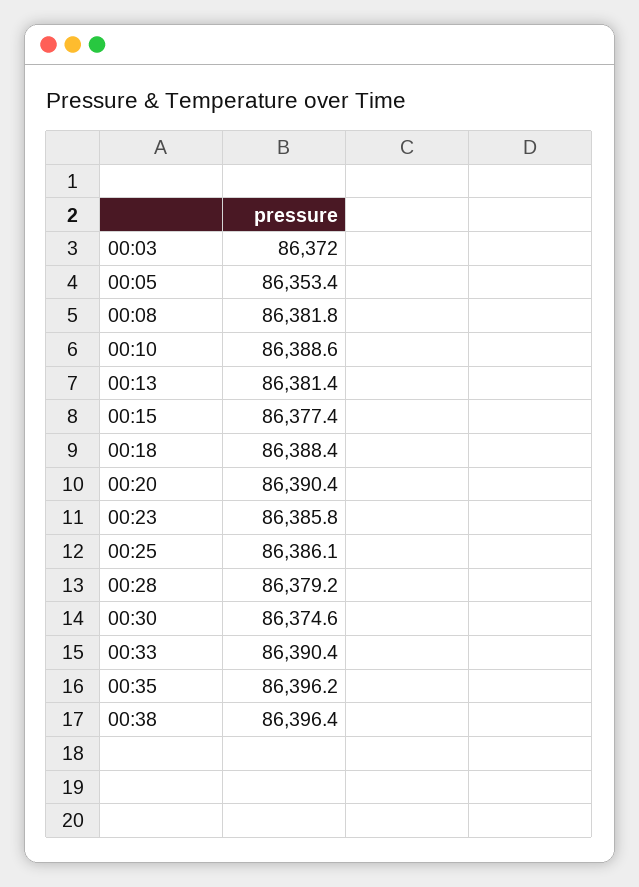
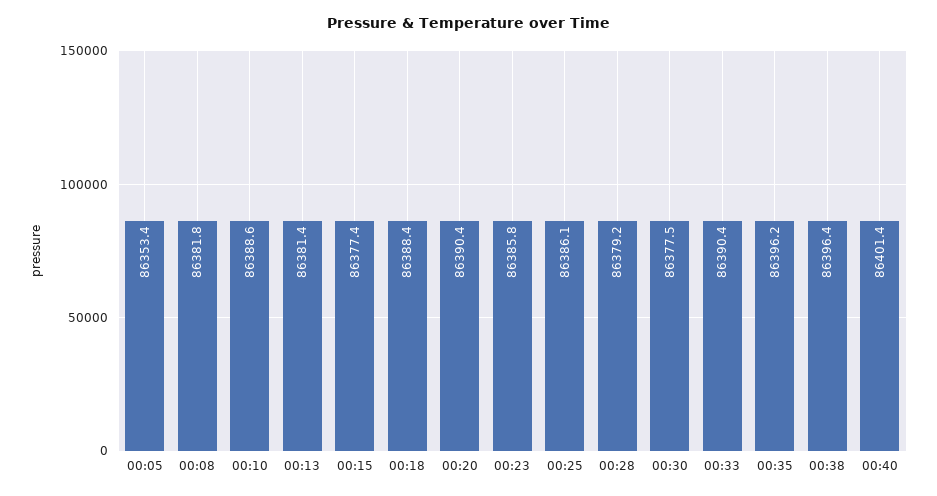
00:03: 86372 -> none
00:30: 86374.6 -> 86377.5
00:40: none -> 86401.4

